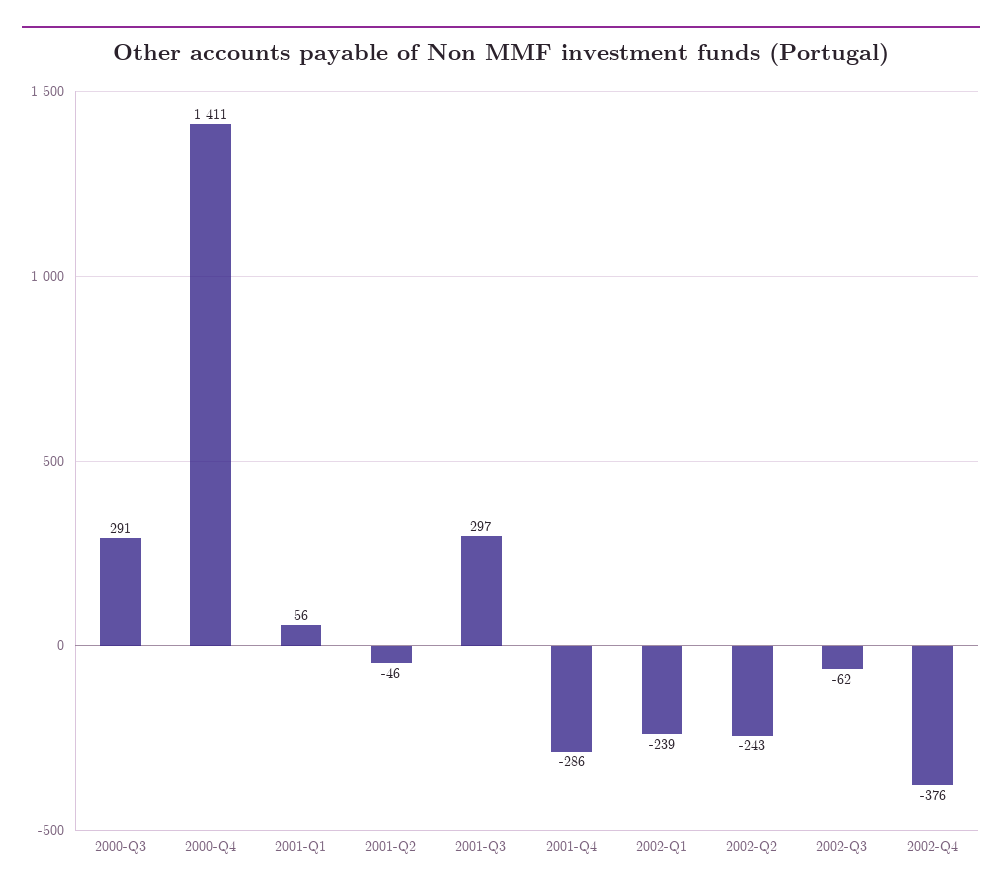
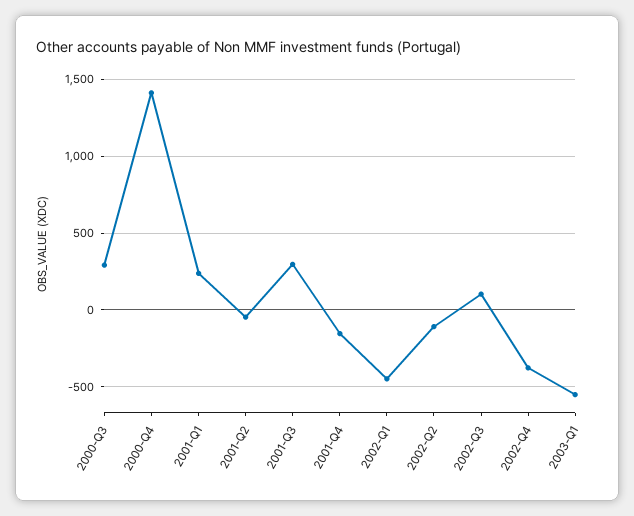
2001-Q1: 56 -> 250
2001-Q4: -286 -> -150
2002-Q1: -239 -> -450
2002-Q2: -243 -> -100
2002-Q3: -62 -> 100
2003-Q1: none -> -550

